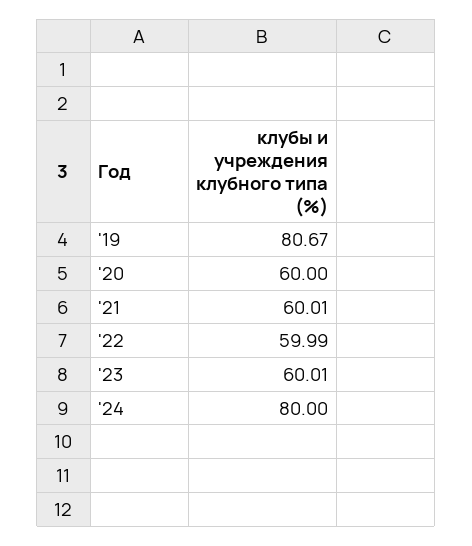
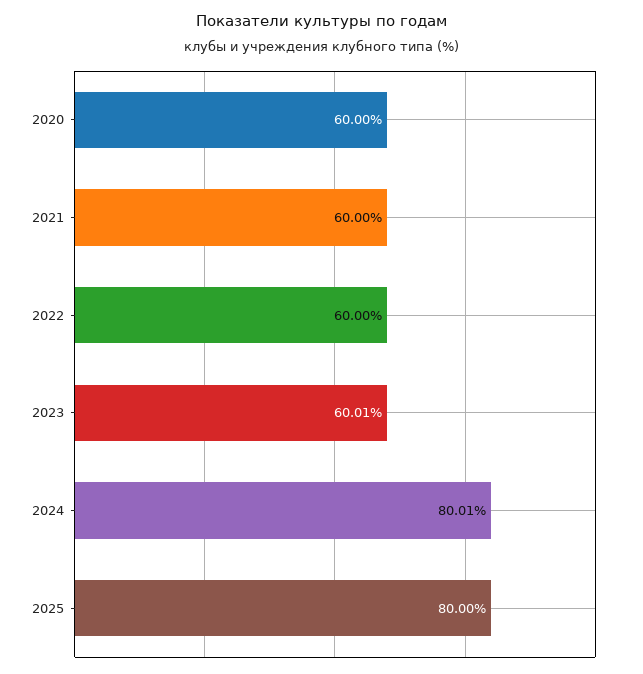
'19: 80.67 -> none
'21: 60.01 -> 60
'22: 59.99 -> 60
'24: 80 -> 80.01
2025: none -> 80

